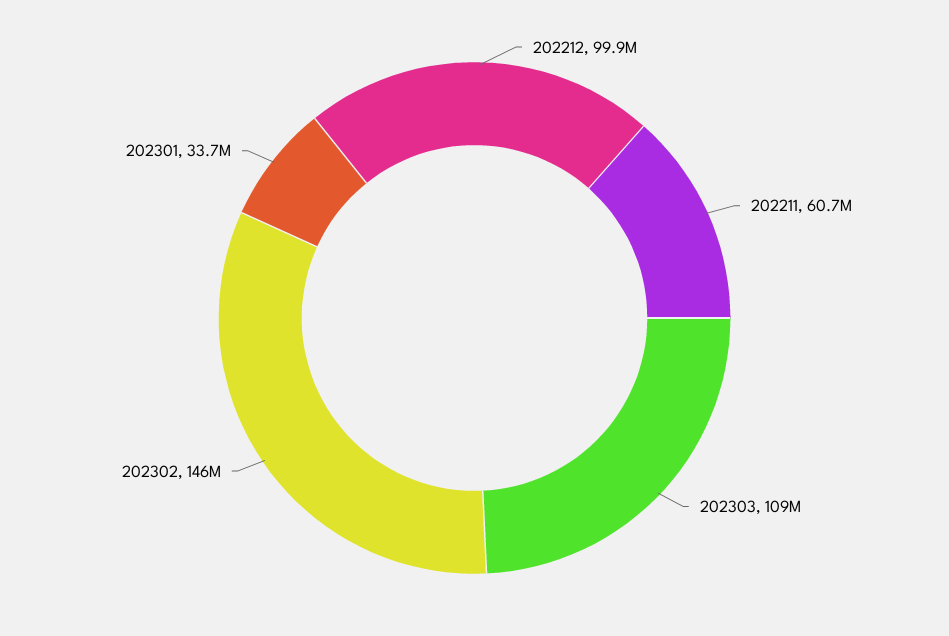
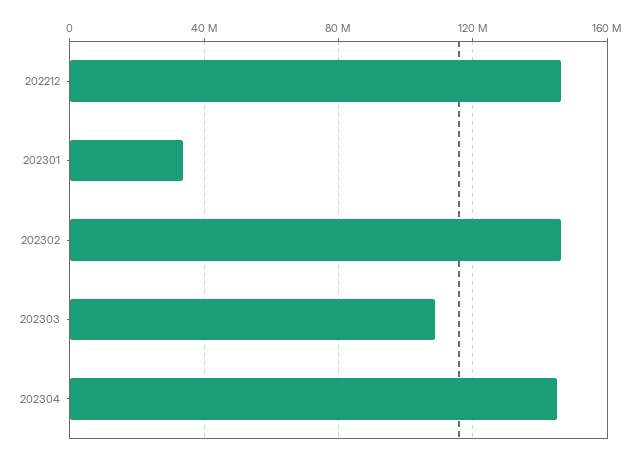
202212: 99900000 -> 145000000
202211: 60700000 -> none
202304: none -> 145000000

